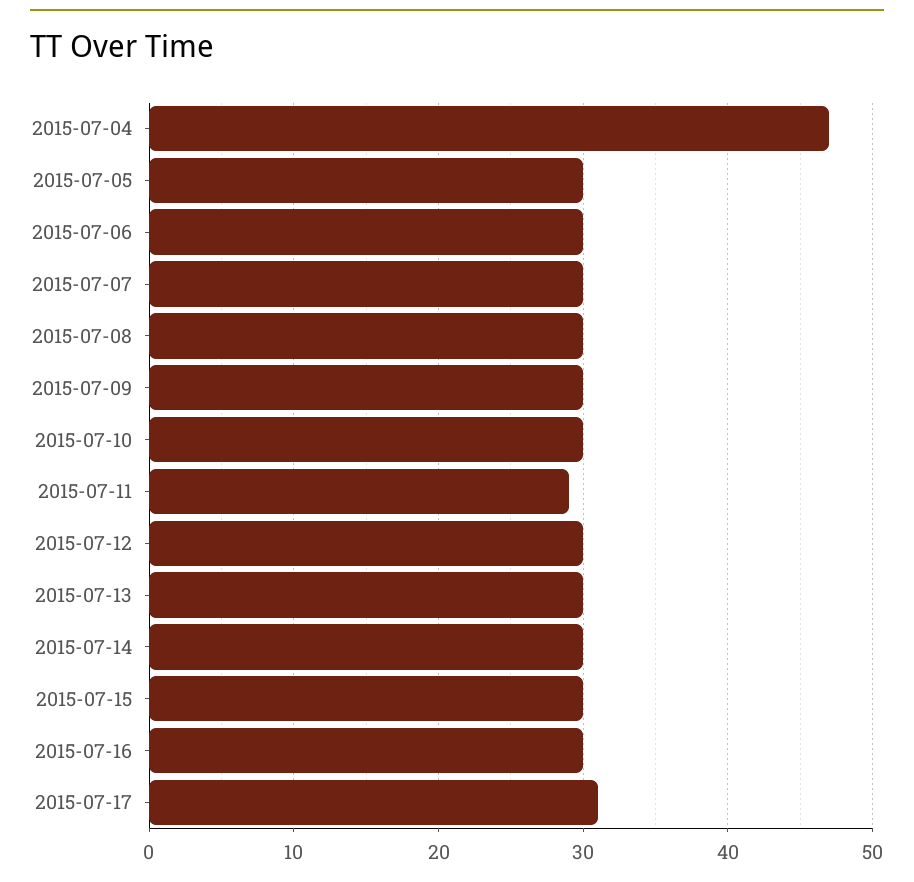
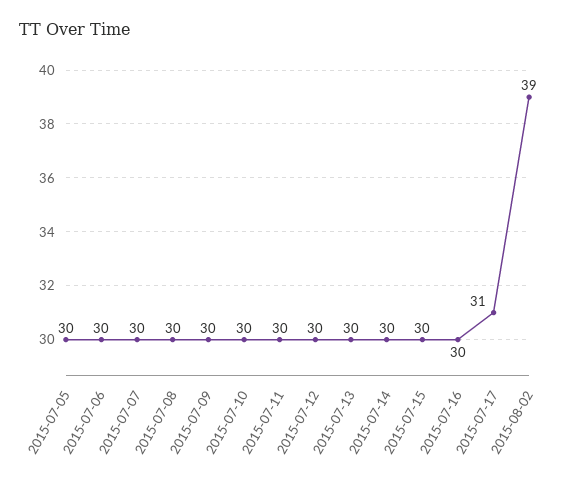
2015-07-04: 47 -> none
2015-07-11: 29 -> 30
2015-08-02: none -> 39

